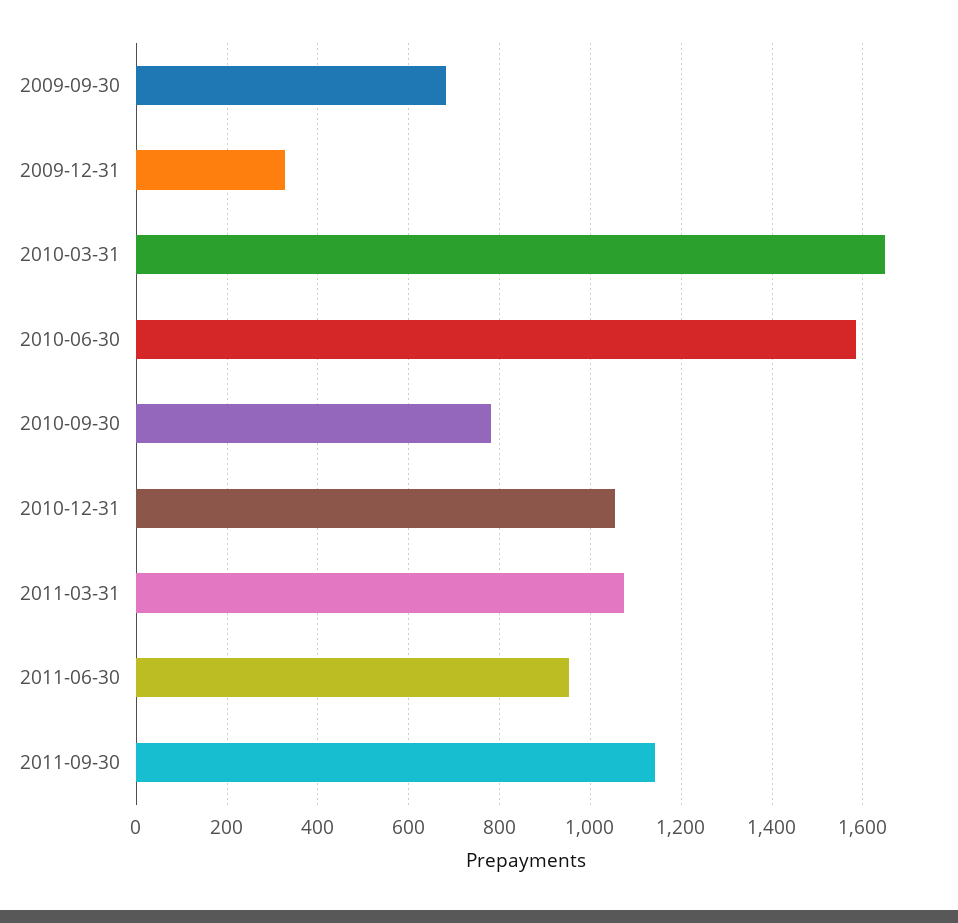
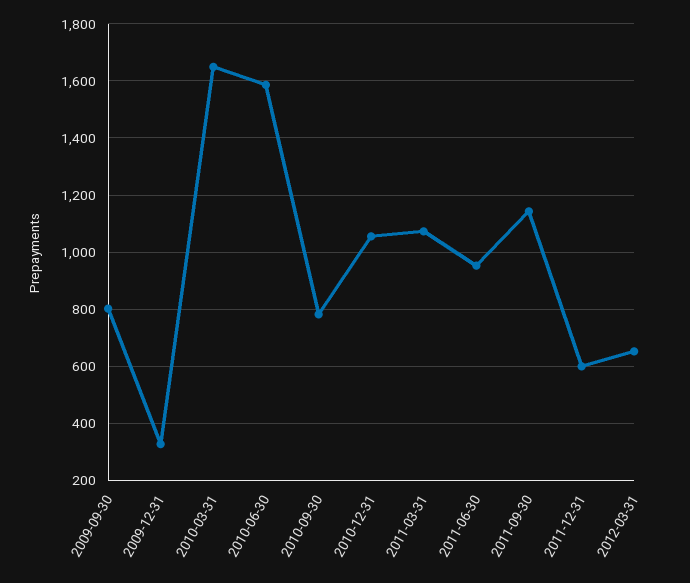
2009-09-30: 680 -> 800
2011-12-31: none -> 600
2012-03-31: none -> 650

